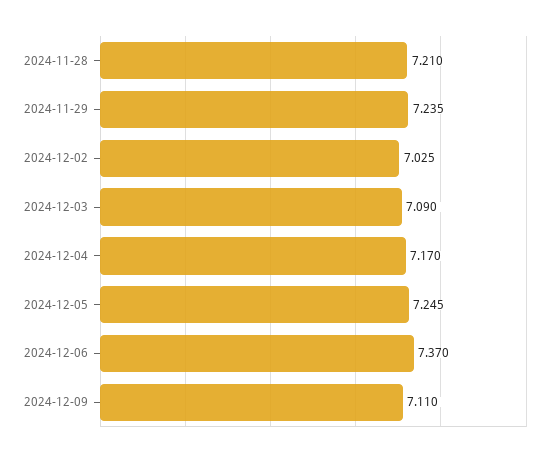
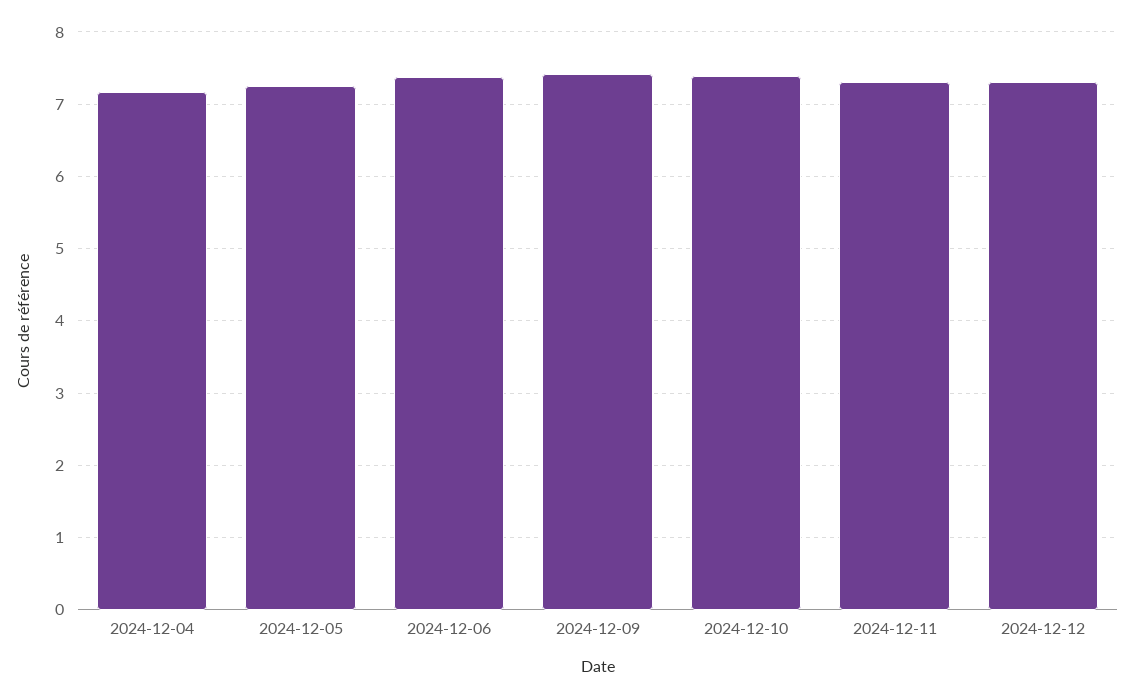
2024-11-28: 7.21 -> none
2024-11-29: 7.235 -> none
2024-12-02: 7.025 -> none
2024-12-03: 7.09 -> none
2024-12-09: 7.11 -> 7.4
2024-12-10: none -> 7.4
2024-12-11: none -> 7.3
2024-12-12: none -> 7.3

